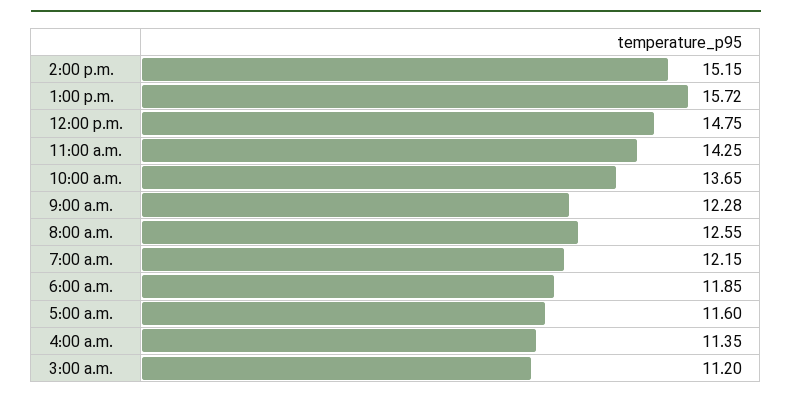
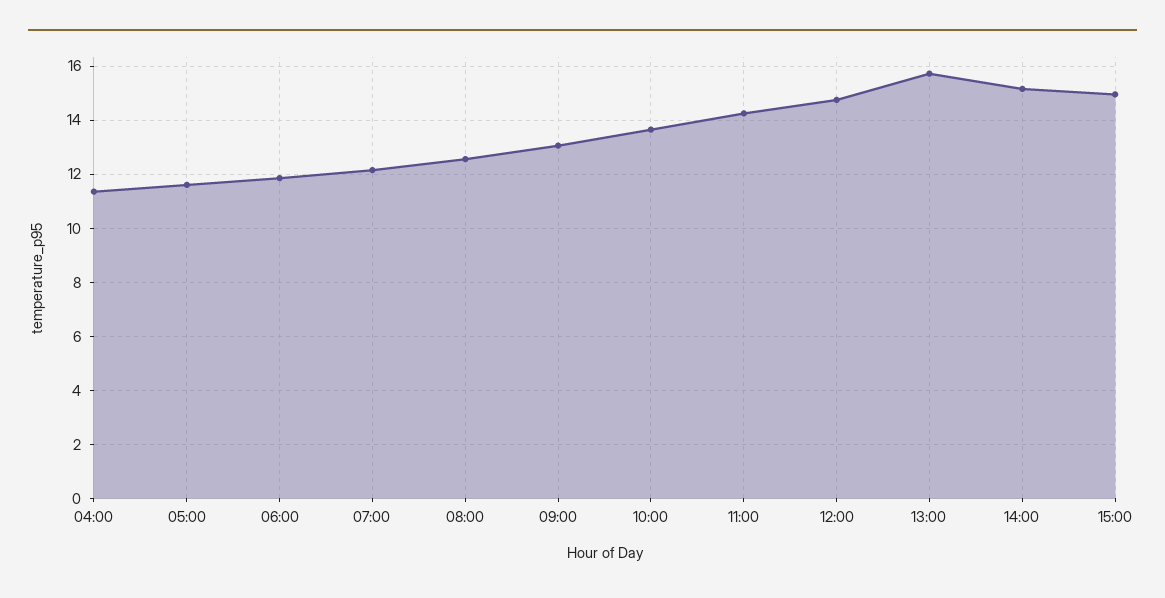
9:00 a.m.: 12.28 -> 13
3:00 a.m.: 11.2 -> none
15:00: none -> 15

